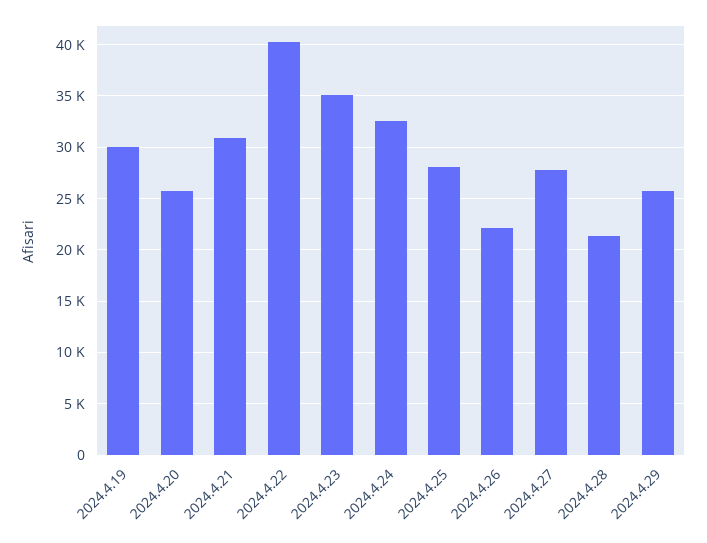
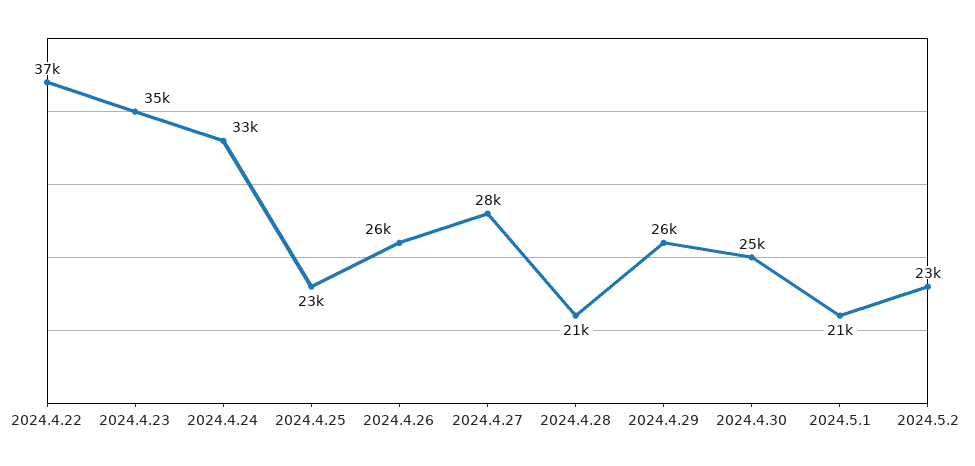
2024.4.19: 30000 -> none
2024.4.20: 26000 -> none
2024.4.21: 31000 -> none
2024.4.22: 40000 -> 37000
2024.4.25: 28000 -> 23000
2024.4.26: 22000 -> 26000
2024.4.30: none -> 25000
2024.5.1: none -> 21000
2024.5.2: none -> 23000

